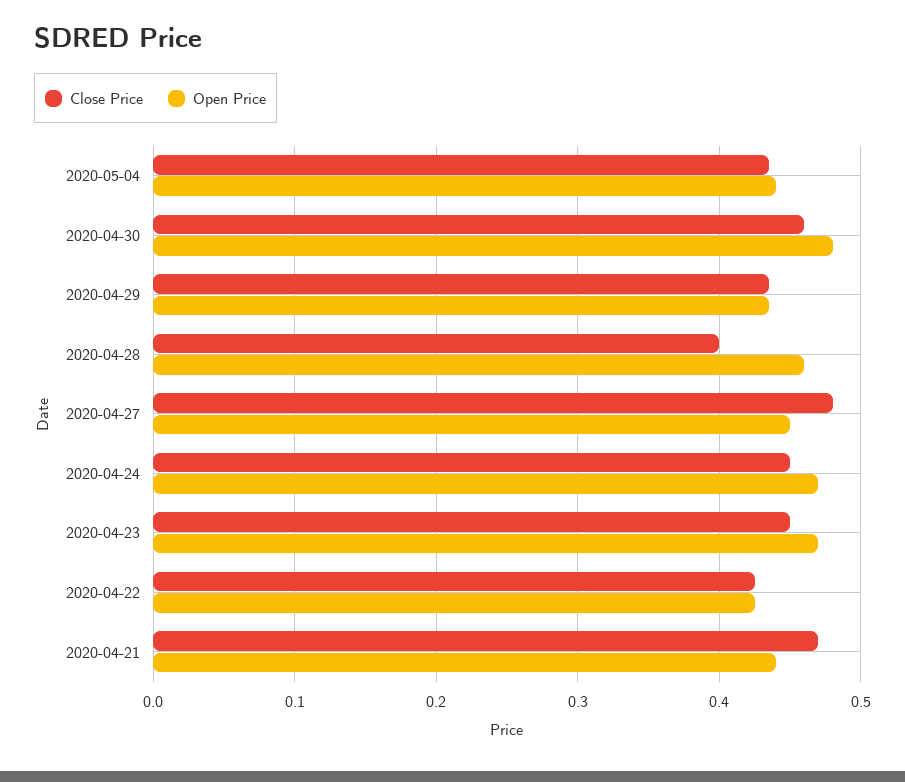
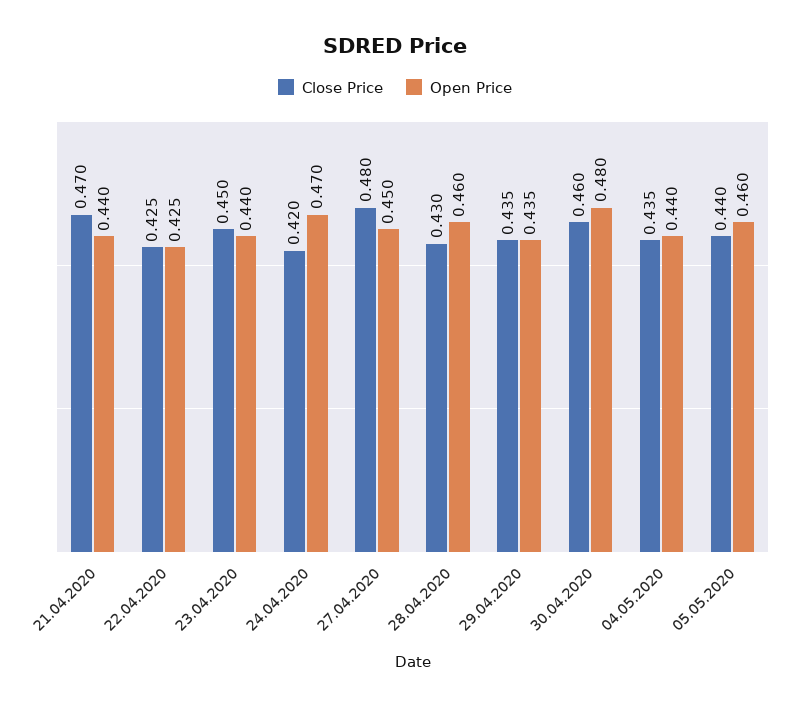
Close Price, 2020-04-28: 0.4 -> 0.43
Close Price, 2020-04-24: 0.45 -> 0.42
Open Price, 2020-04-23: 0.47 -> 0.44
Close Price, 05.05.2020: none -> 0.44
Open Price, 05.05.2020: none -> 0.46

